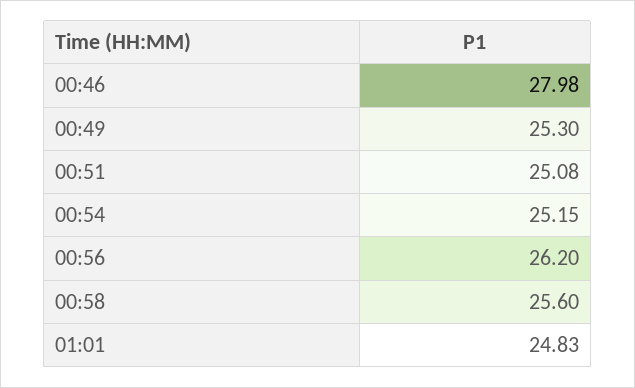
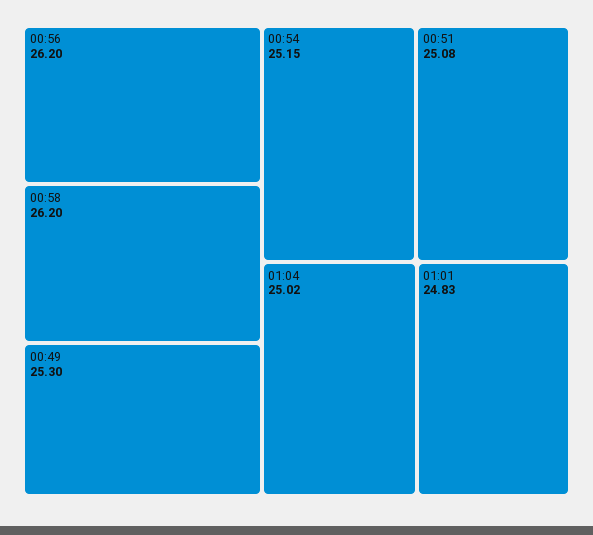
00:46: 27.98 -> none
00:58: 25.6 -> 26.2
01:04: none -> 25.02

